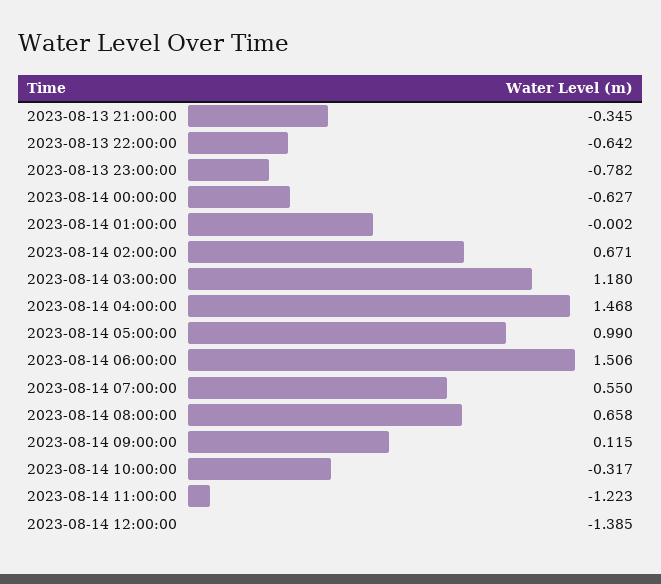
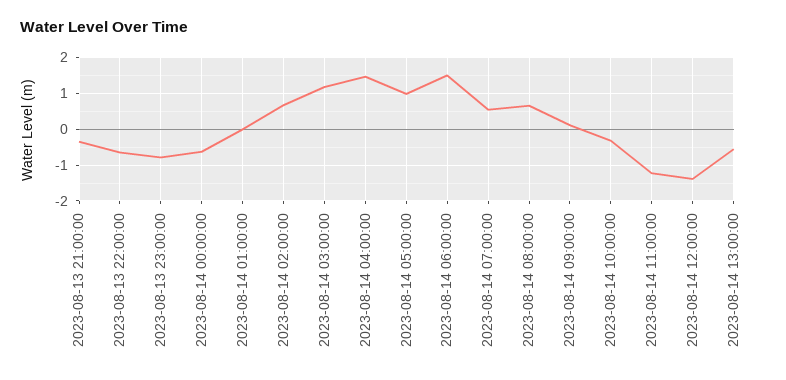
2023-08-14 13:00:00: none -> -0.6

